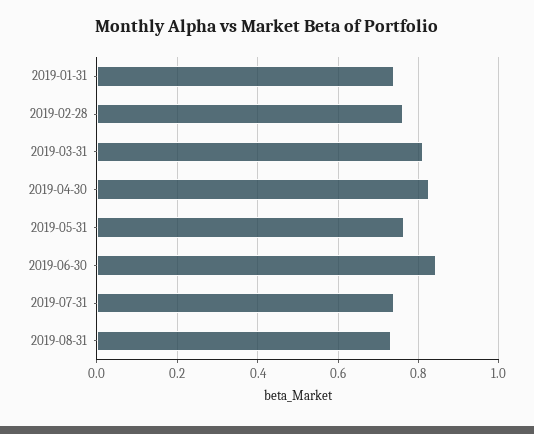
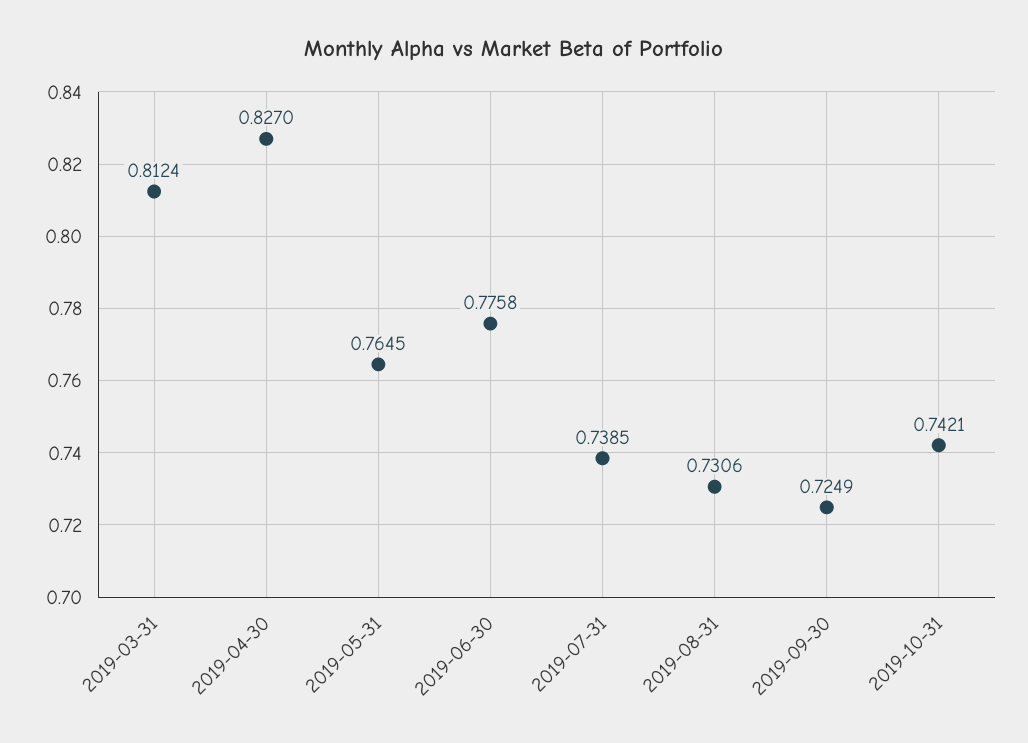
2019-01-31: 0.74 -> none
2019-02-28: 0.76 -> none
2019-06-30: 0.84 -> 0.7758
2019-09-30: none -> 0.7249
2019-10-31: none -> 0.7421

